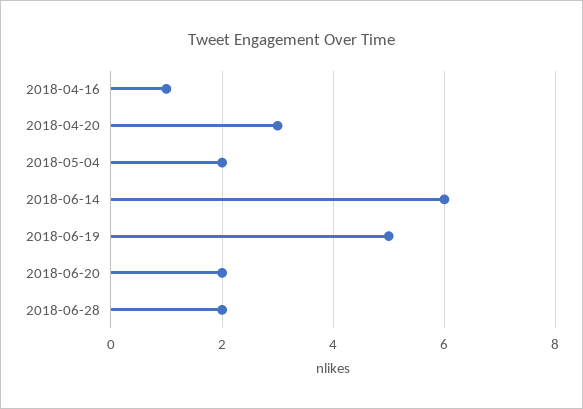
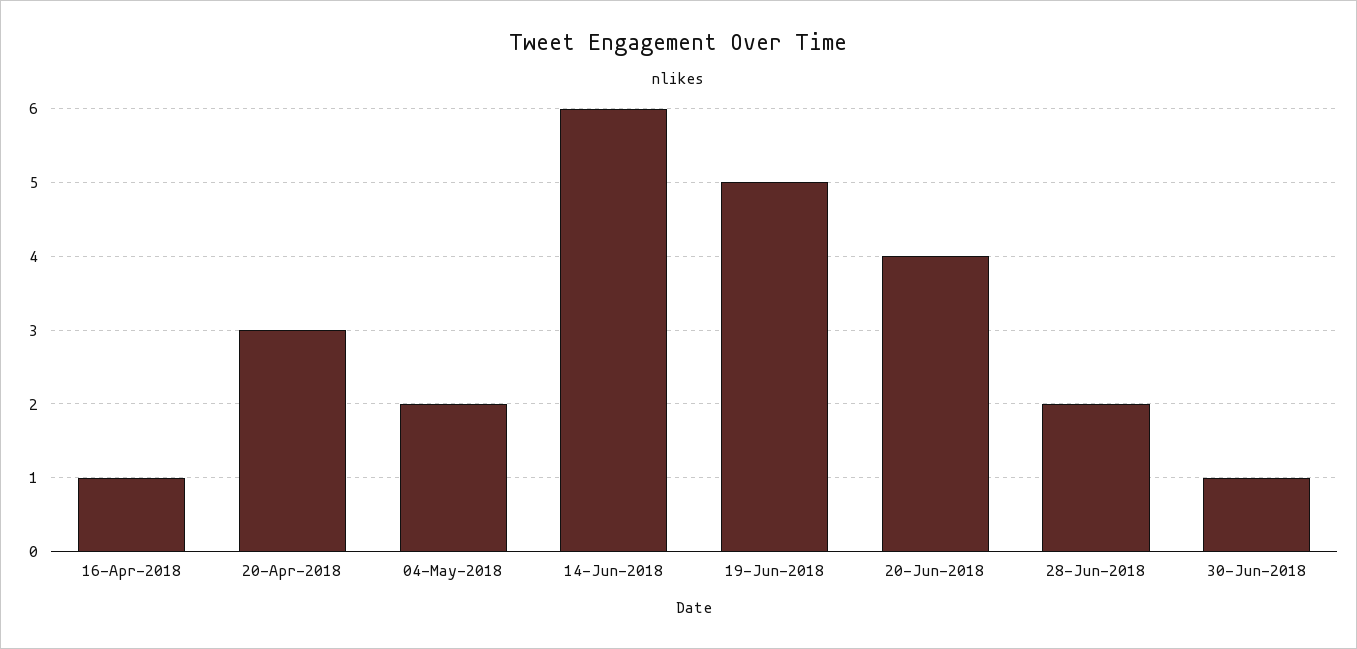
2018-06-20: 2 -> 4
30-Jun-2018: none -> 1

